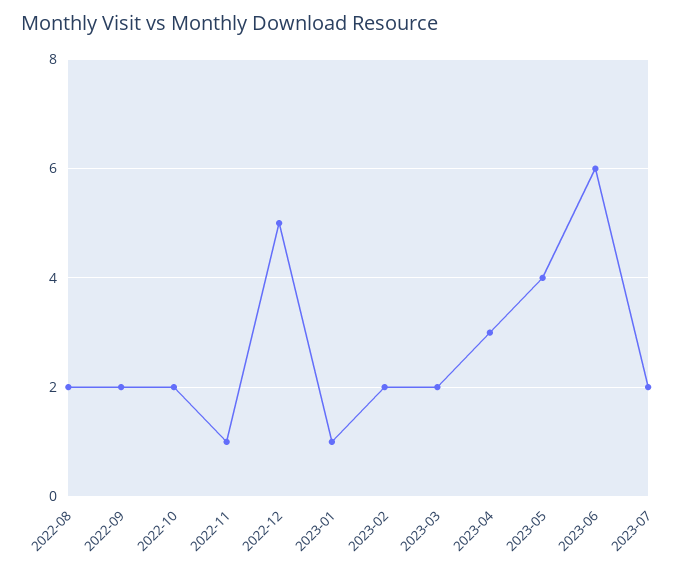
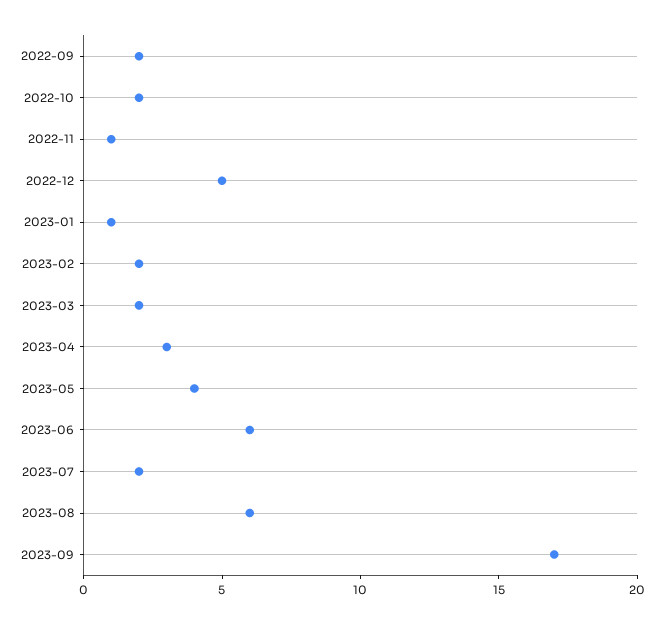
2022-08: 2 -> none
2023-08: none -> 6
2023-09: none -> 17

